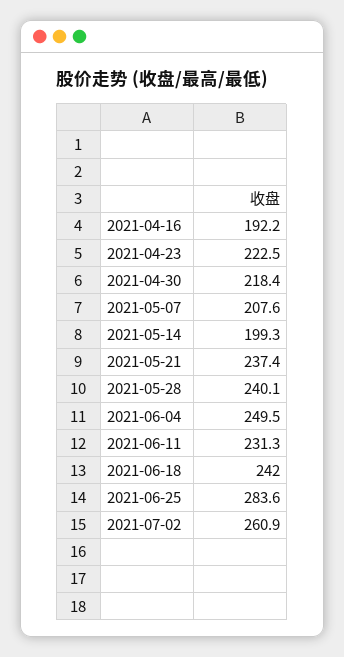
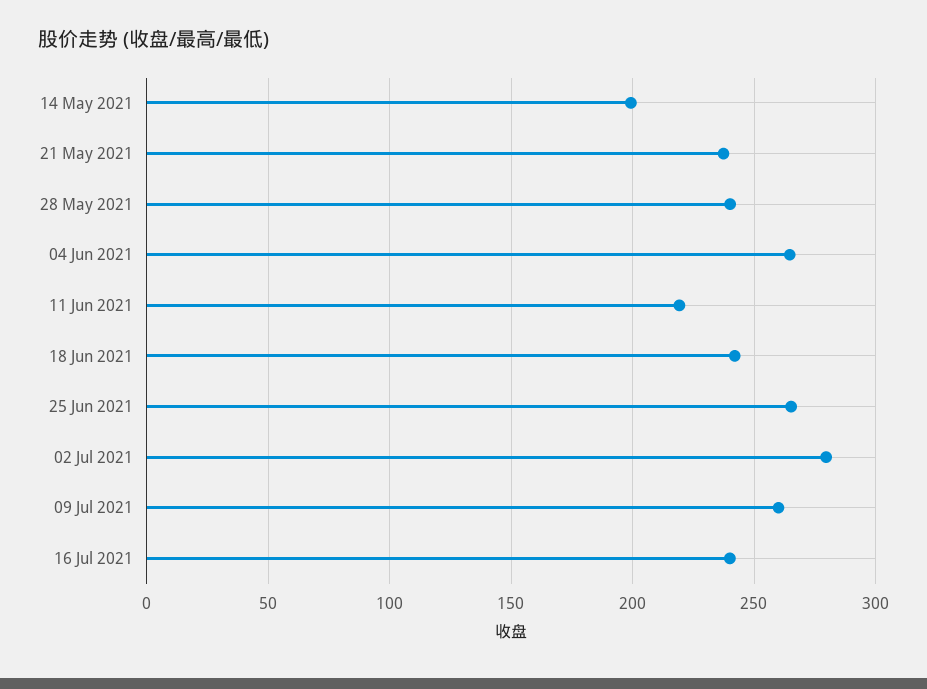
2021-04-16: 192.2 -> none
2021-04-23: 222.5 -> none
2021-04-30: 218.4 -> none
2021-05-07: 207.6 -> none
2021-06-04: 249.5 -> 265
2021-06-11: 231.3 -> 220
2021-06-25: 283.6 -> 265
2021-07-02: 260.9 -> 280
09 Jul 2021: none -> 260
16 Jul 2021: none -> 240

